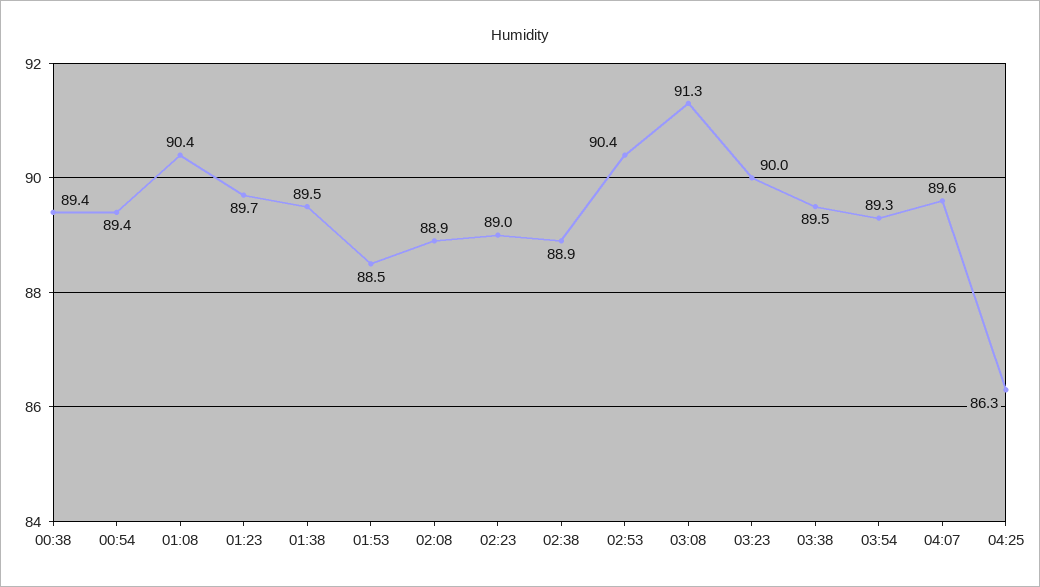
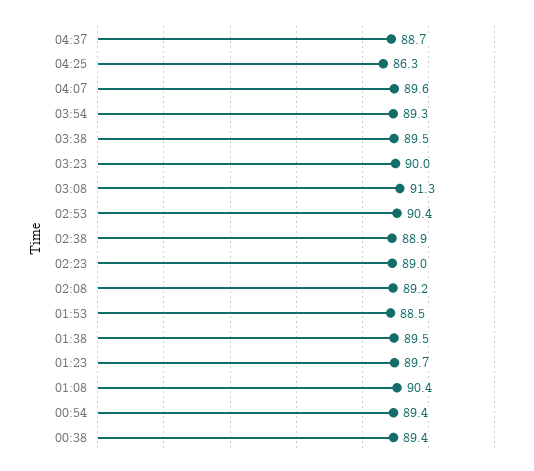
02:08: 88.9 -> 89.2
04:37: none -> 88.7

